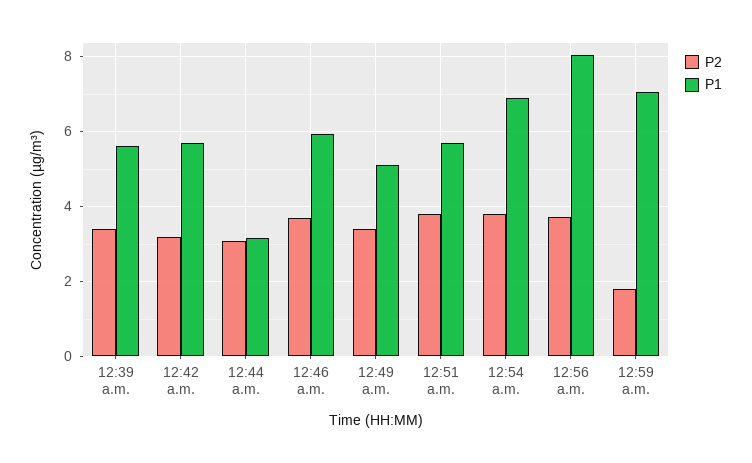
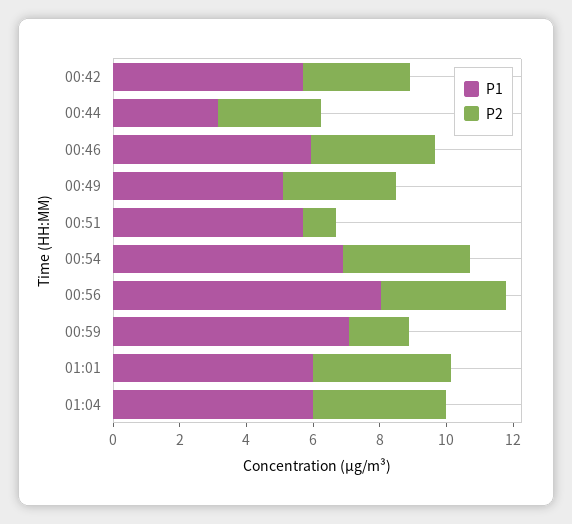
P2, 12:39 a.m.: 3.4 -> none
P1, 12:39 a.m.: 5.6 -> none
P2, 12:51 a.m.: 3.8 -> 1
P1, 01:01: none -> 6
P2, 01:01: none -> 4
P1, 01:04: none -> 6
P2, 01:04: none -> 4

